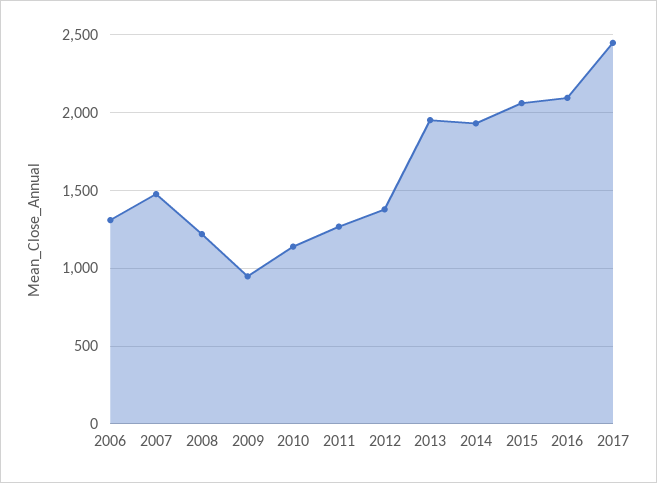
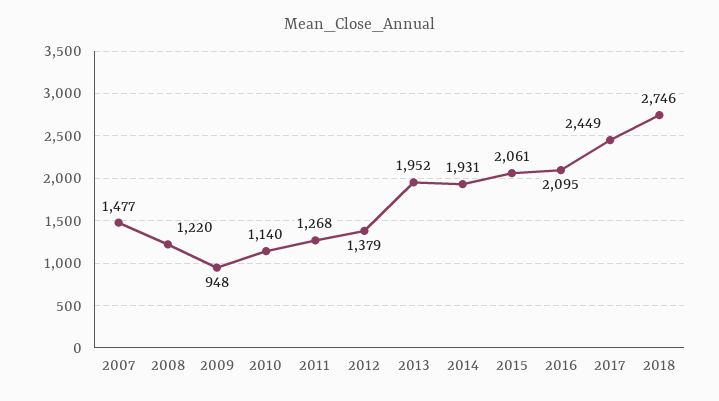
2006: 1300 -> none
2018: none -> 2746

